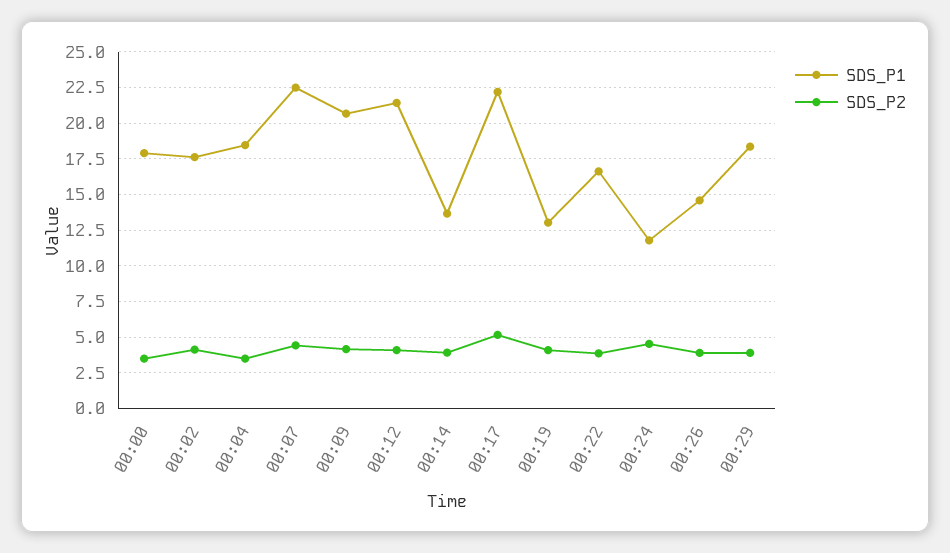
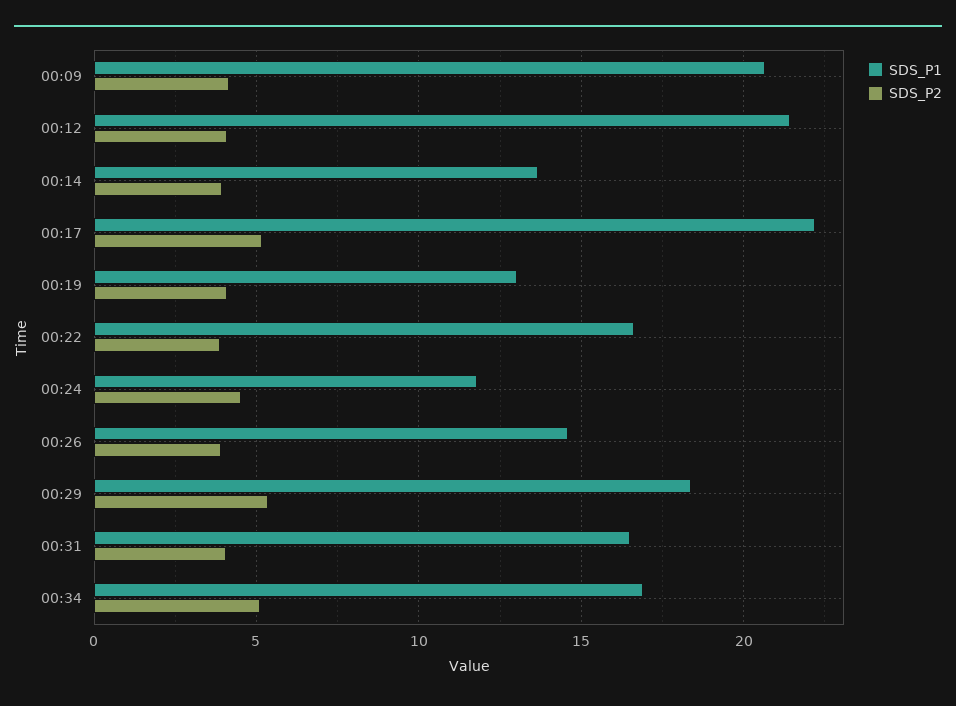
SDS_P1, 00:00: 18 -> none
SDS_P2, 00:00: 3.5 -> none
SDS_P1, 00:02: 17.5 -> none
SDS_P2, 00:02: 4 -> none
SDS_P1, 00:04: 18.5 -> none
SDS_P2, 00:04: 3.5 -> none
SDS_P1, 00:07: 22.5 -> none
SDS_P2, 00:07: 4.5 -> none
SDS_P2, 00:29: 4 -> 5.5
SDS_P1, 00:31: none -> 16.5
SDS_P2, 00:31: none -> 4
SDS_P1, 00:34: none -> 17
SDS_P2, 00:34: none -> 5

